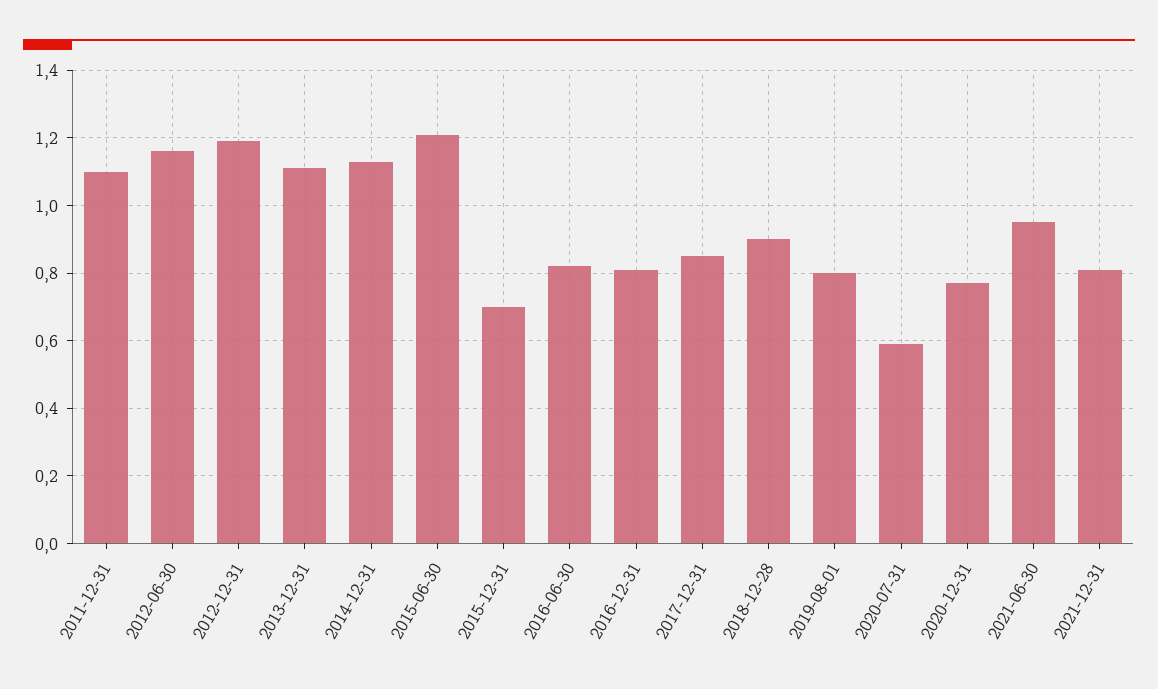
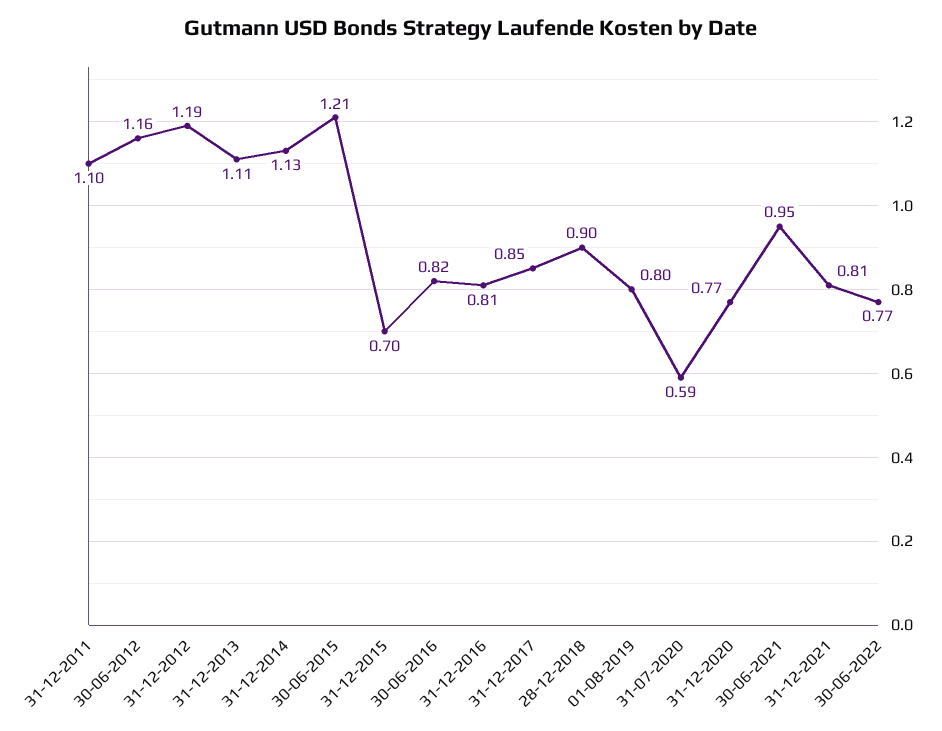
30-06-2022: none -> 0.77

